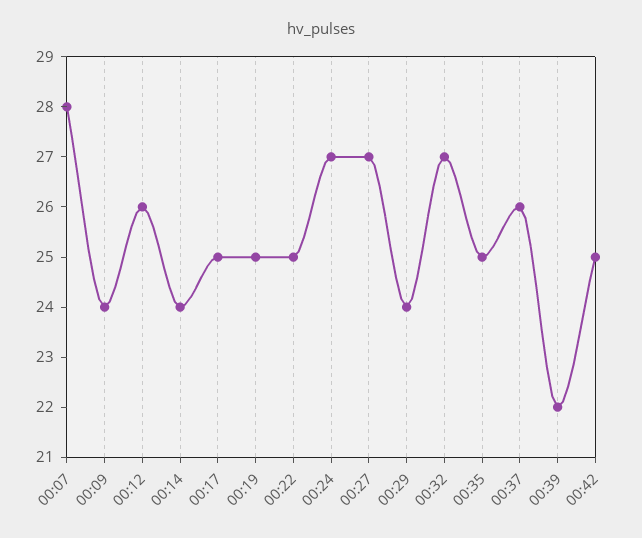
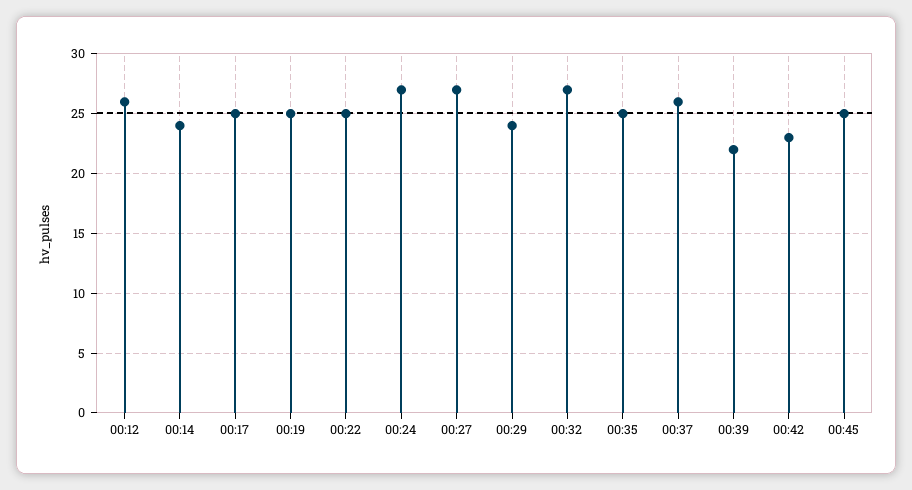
00:07: 28 -> none
00:09: 24 -> none
00:42: 25 -> 23
00:45: none -> 25

